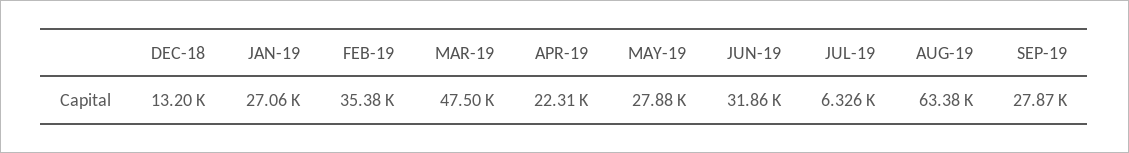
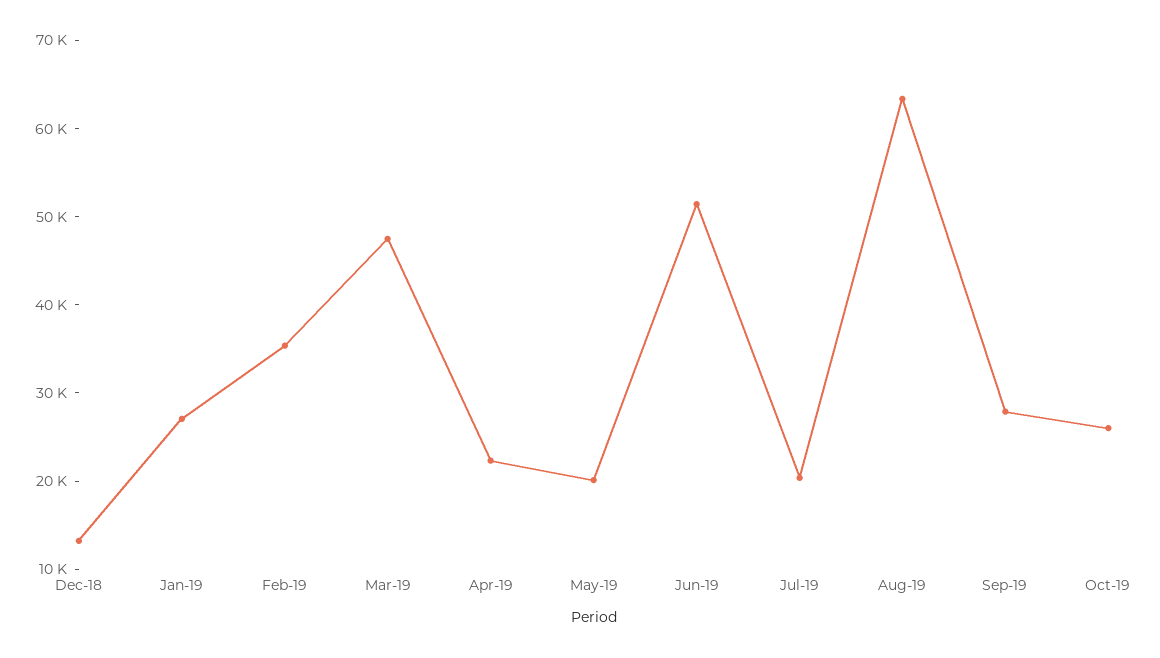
MAY-19: 27880 -> 20000
JUN-19: 31860 -> 52000
JUL-19: 6326 -> 20000
Oct-19: none -> 26000

